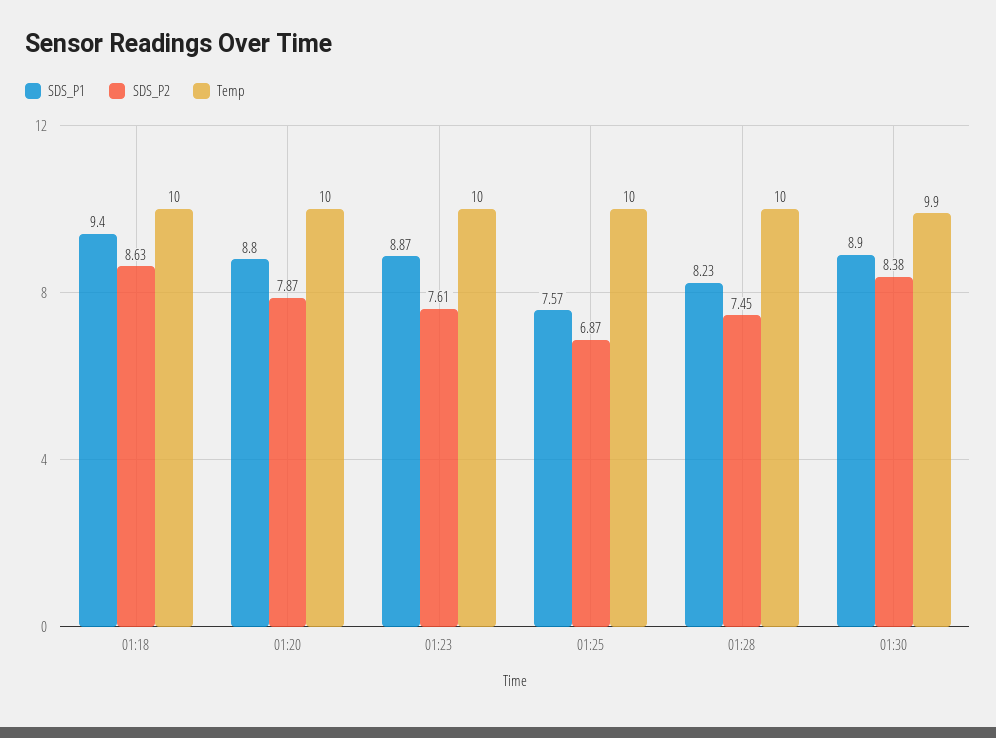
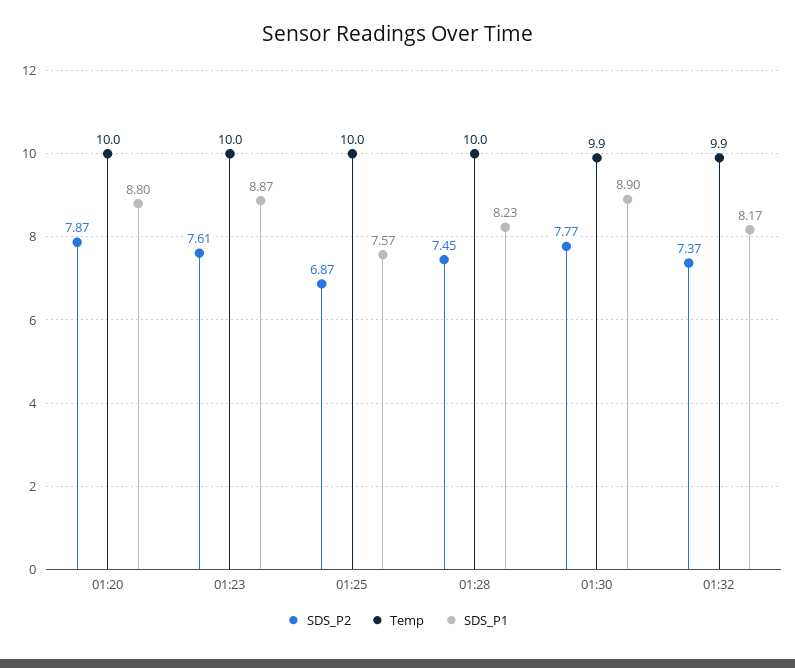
SDS_P1, 01:18: 9.4 -> none
SDS_P2, 01:18: 8.63 -> none
Temp, 01:18: 10 -> none
SDS_P2, 01:30: 8.38 -> 7.77
SDS_P2, 01:32: none -> 7.37
Temp, 01:32: none -> 9.9
SDS_P1, 01:32: none -> 8.17

